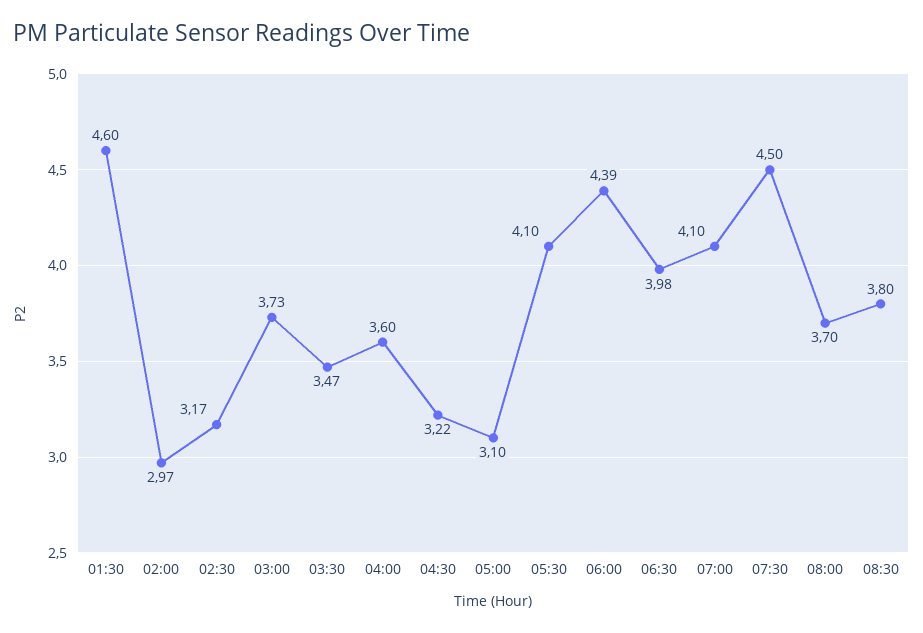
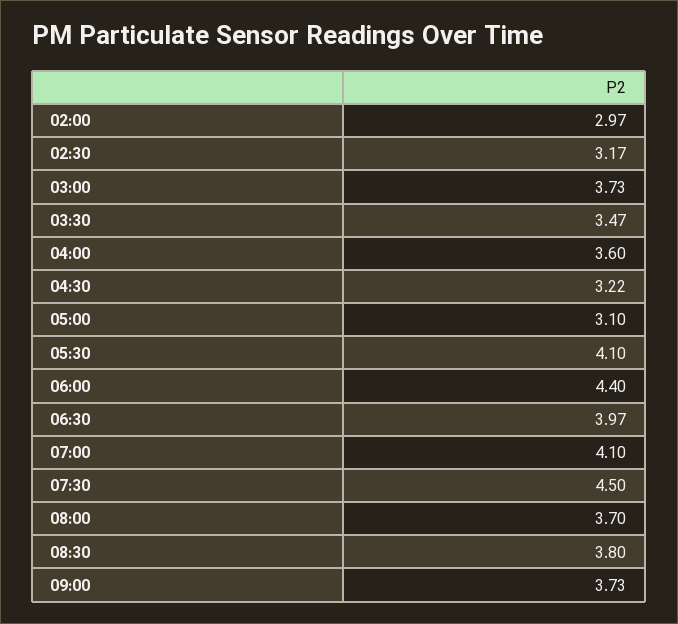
01:30: 4.6 -> none
06:00: 4.39 -> 4.4
06:30: 3.98 -> 3.97
09:00: none -> 3.73

